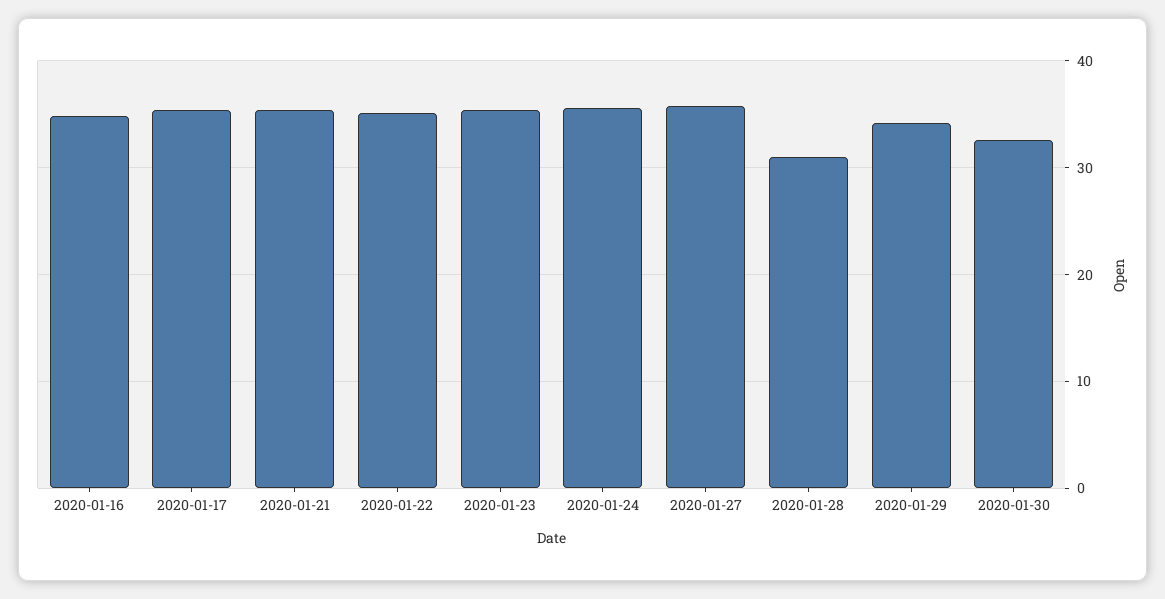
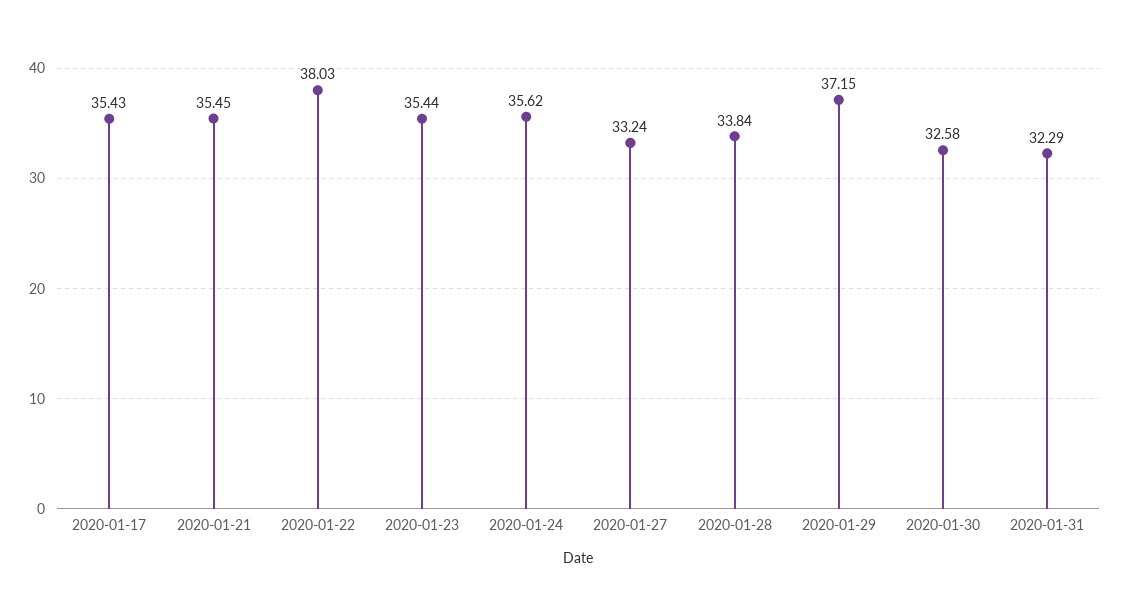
2020-01-16: 35 -> none
2020-01-22: 35 -> 38.03
2020-01-27: 36 -> 33.24
2020-01-28: 31 -> 33.84
2020-01-29: 34 -> 37.15
2020-01-31: none -> 32.29

